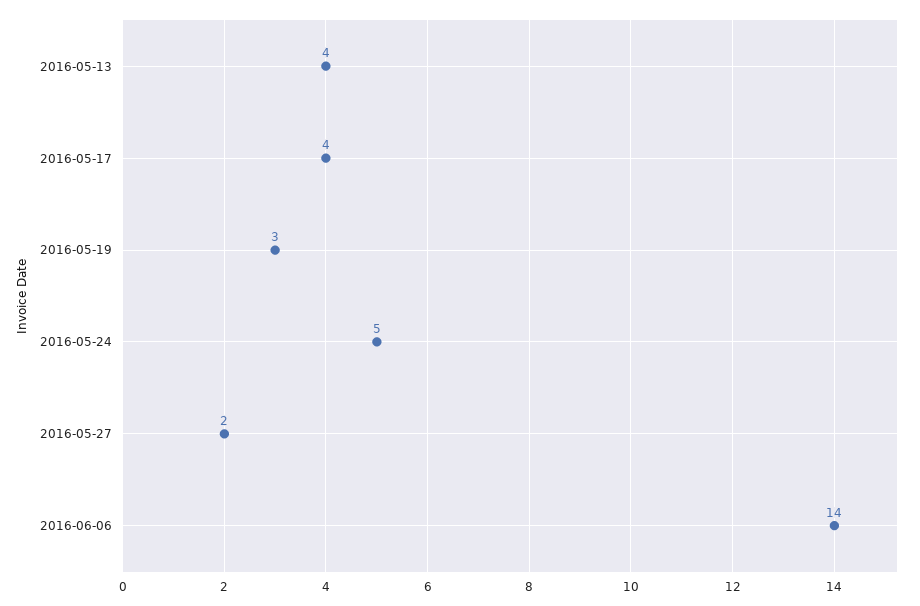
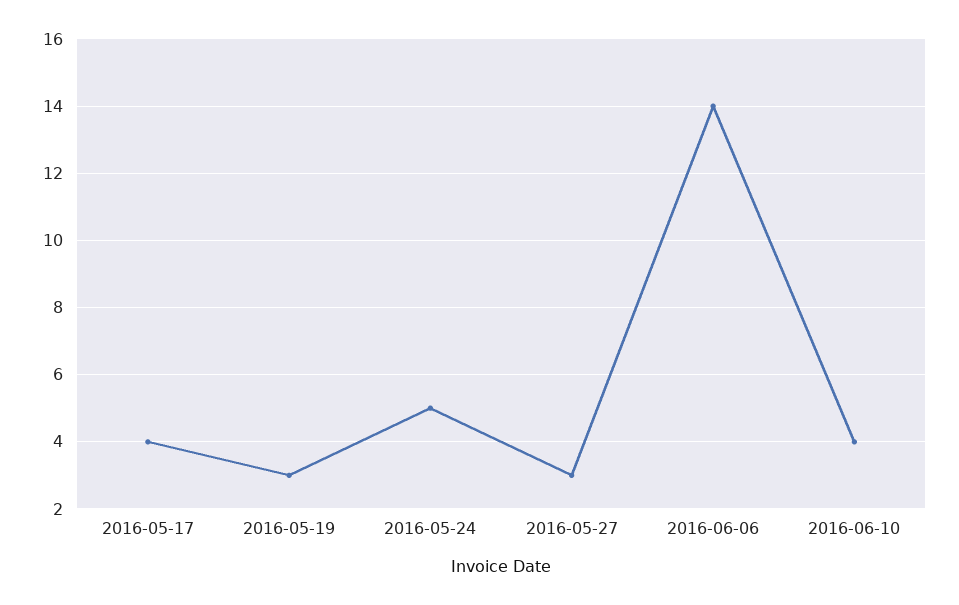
2016-05-13: 4 -> none
2016-05-27: 2 -> 3
2016-06-10: none -> 4

